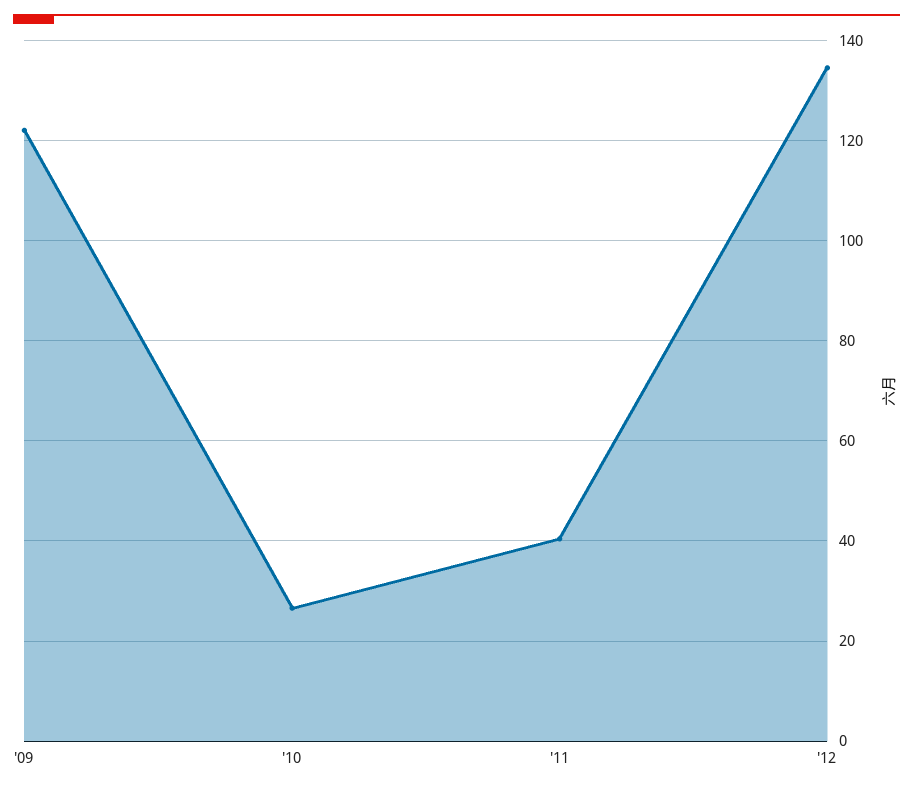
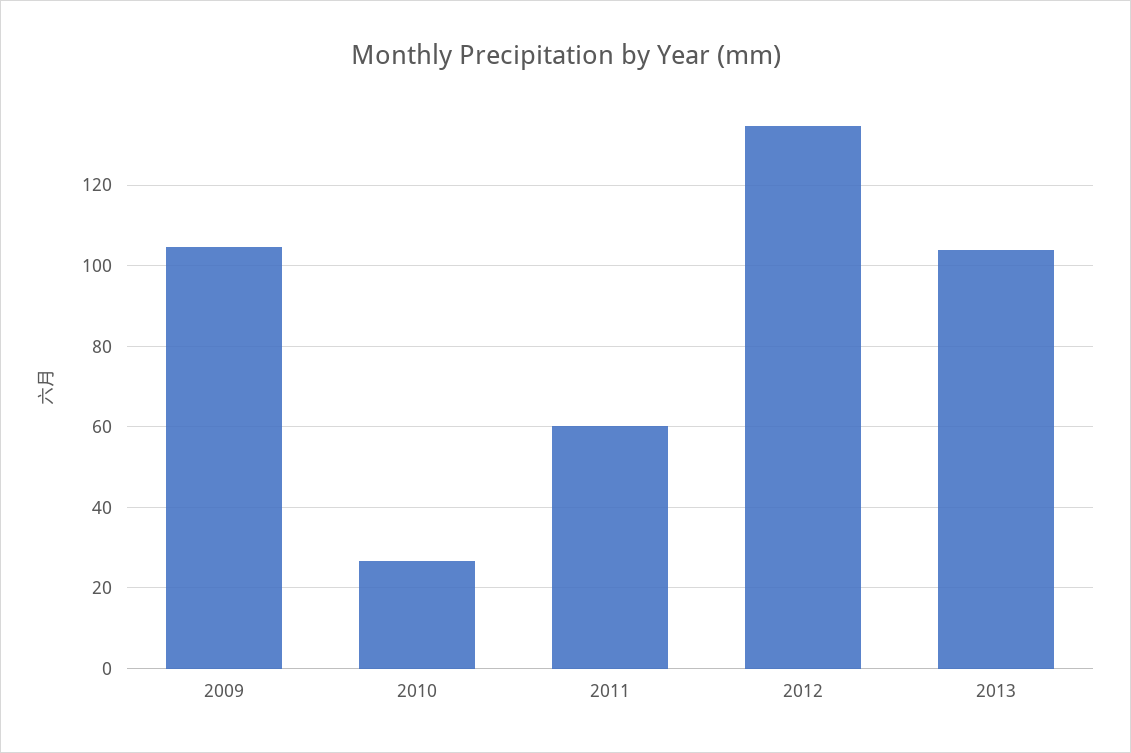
'09: 122 -> 104
'11: 40 -> 60
2013: none -> 104

